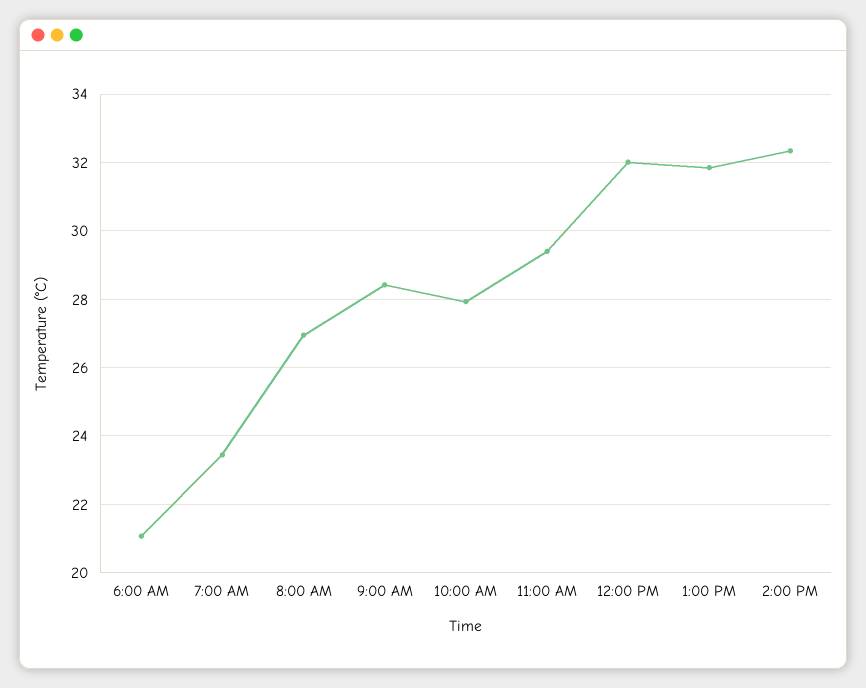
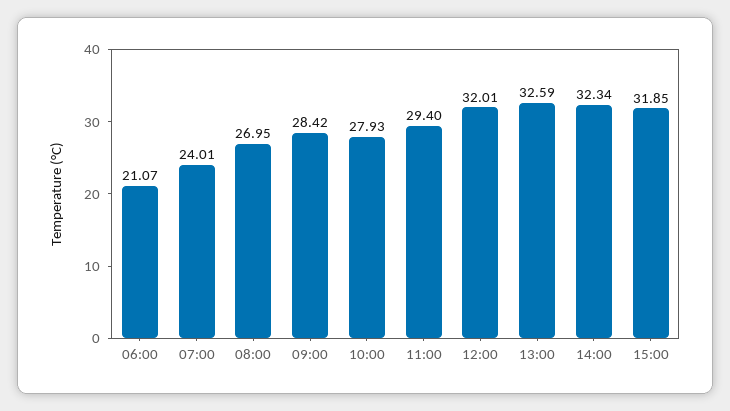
7:00 AM: 23.4 -> 24.01
1:00 PM: 31.8 -> 32.59
15:00: none -> 31.85

